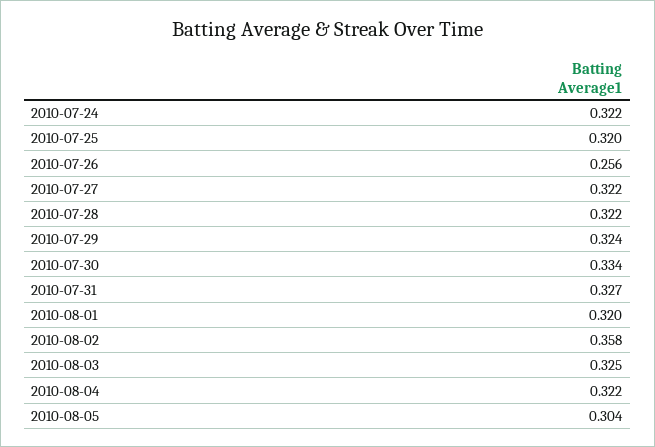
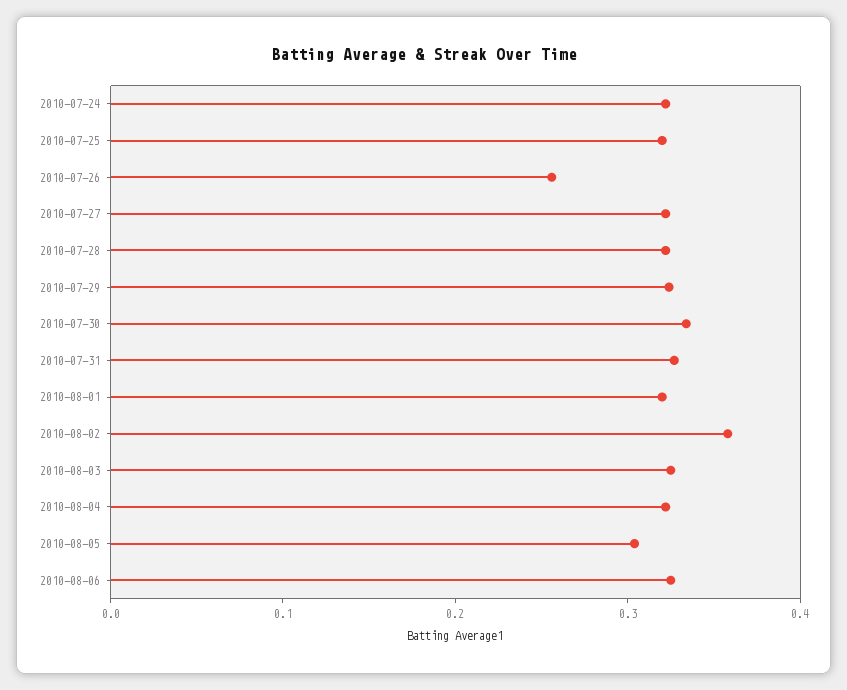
2010-08-06: none -> 0.32

